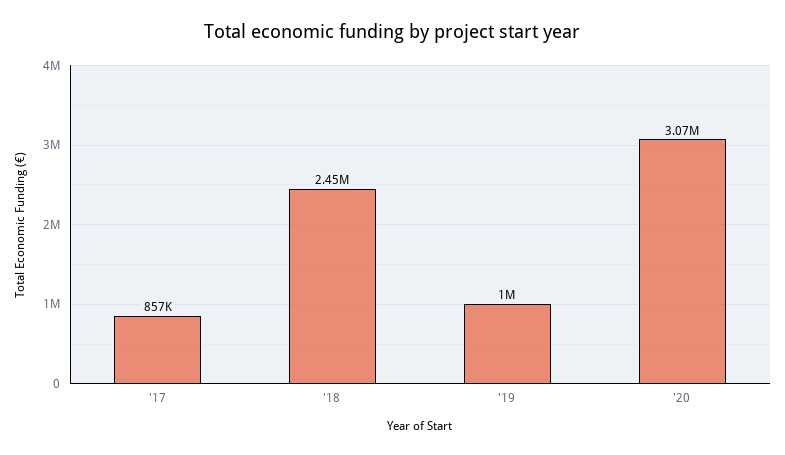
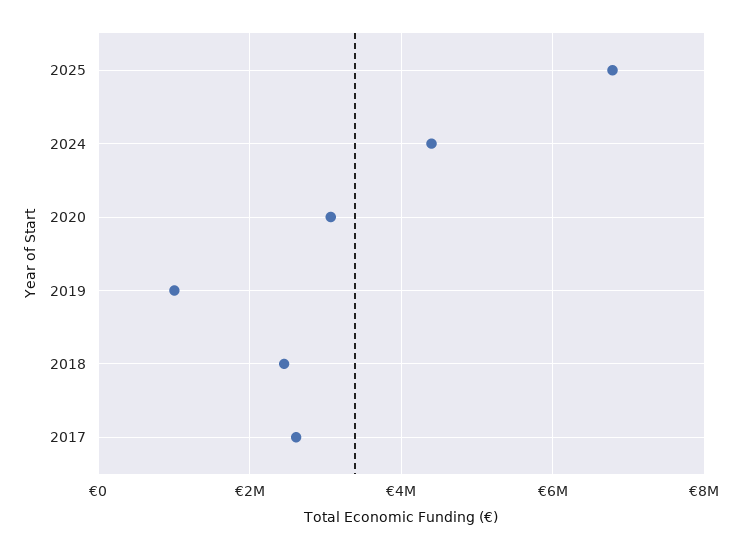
'17: 857000 -> 2600000
2025: none -> 6800000
2024: none -> 4400000

